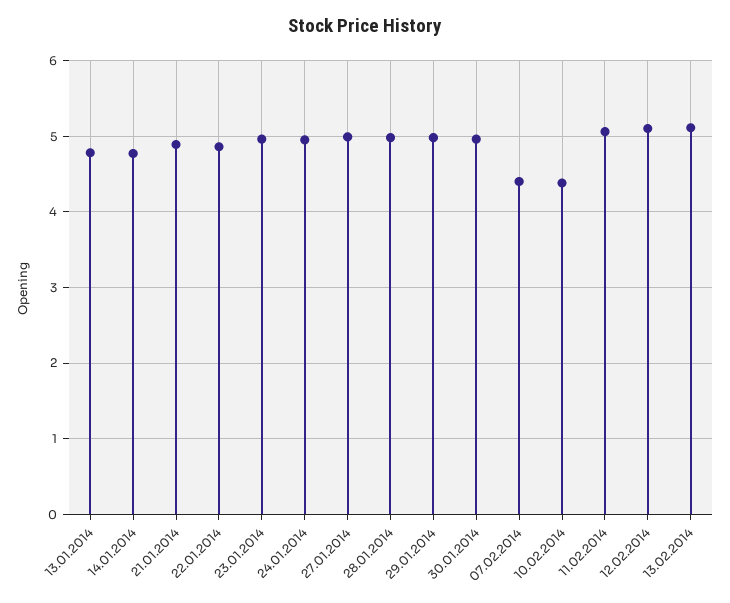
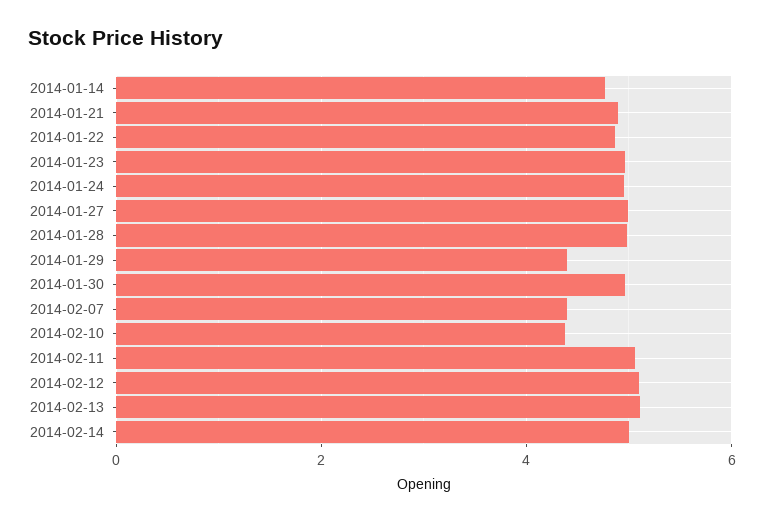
13.01.2014: 4.8 -> none
29.01.2014: 5 -> 4.4
2014-02-14: none -> 5

